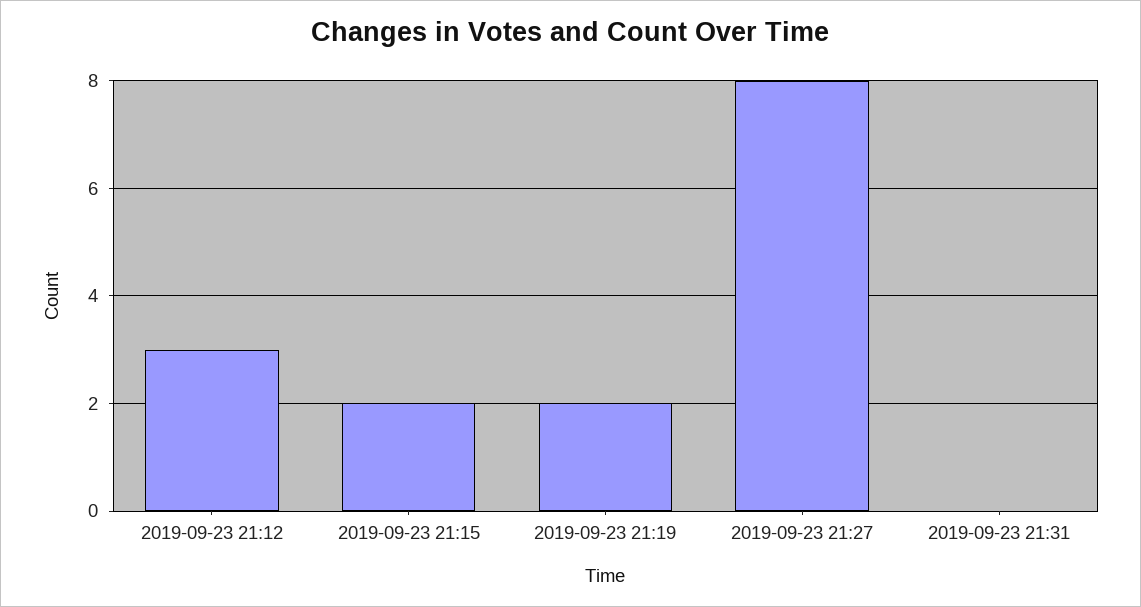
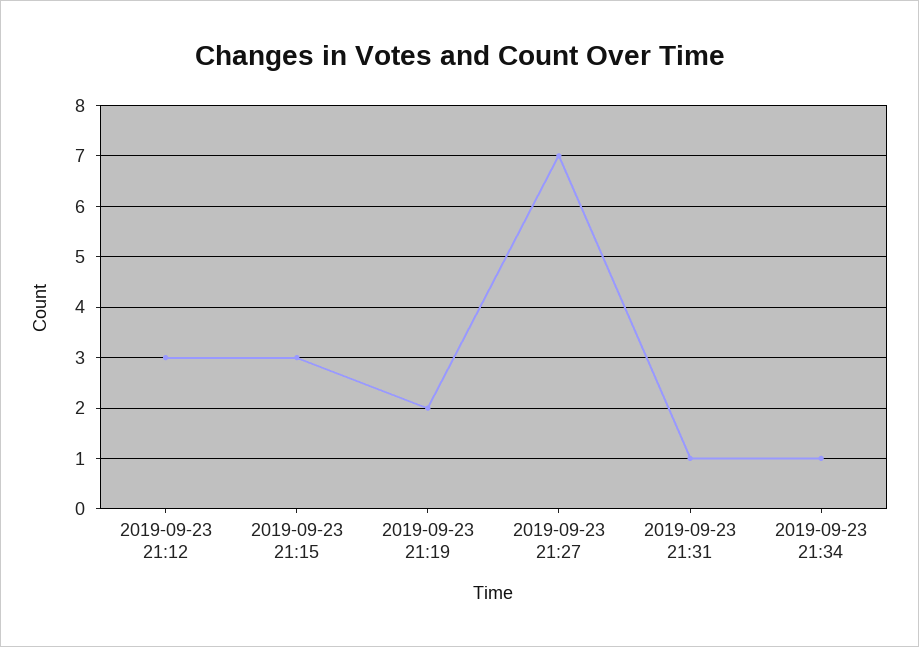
2019-09-23 21:15: 2 -> 3
2019-09-23 21:27: 8 -> 7
2019-09-23 21:31: 0 -> 1
2019-09-23 21:34: none -> 1

